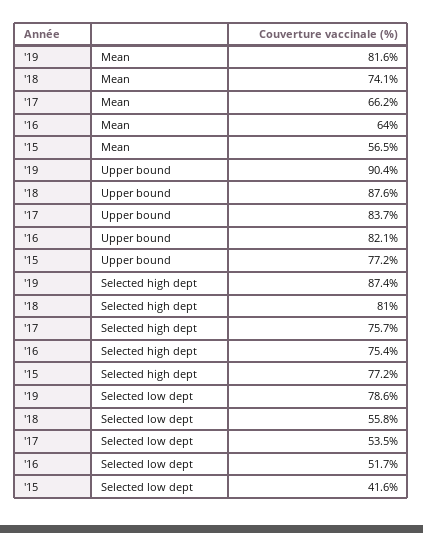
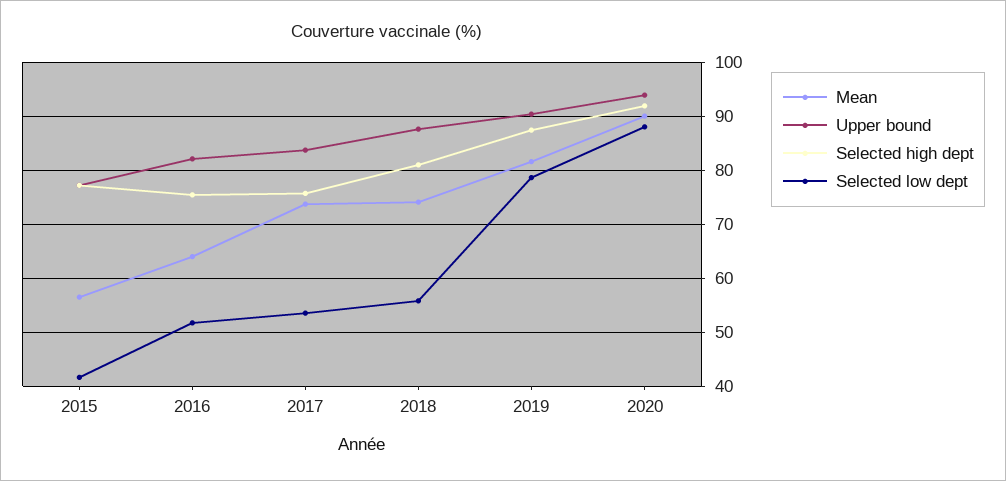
Mean, '17: 66.2 -> 74
Mean, 2020: none -> 90
Upper bound, 2020: none -> 94
Selected high dept, 2020: none -> 92
Selected low dept, 2020: none -> 88

